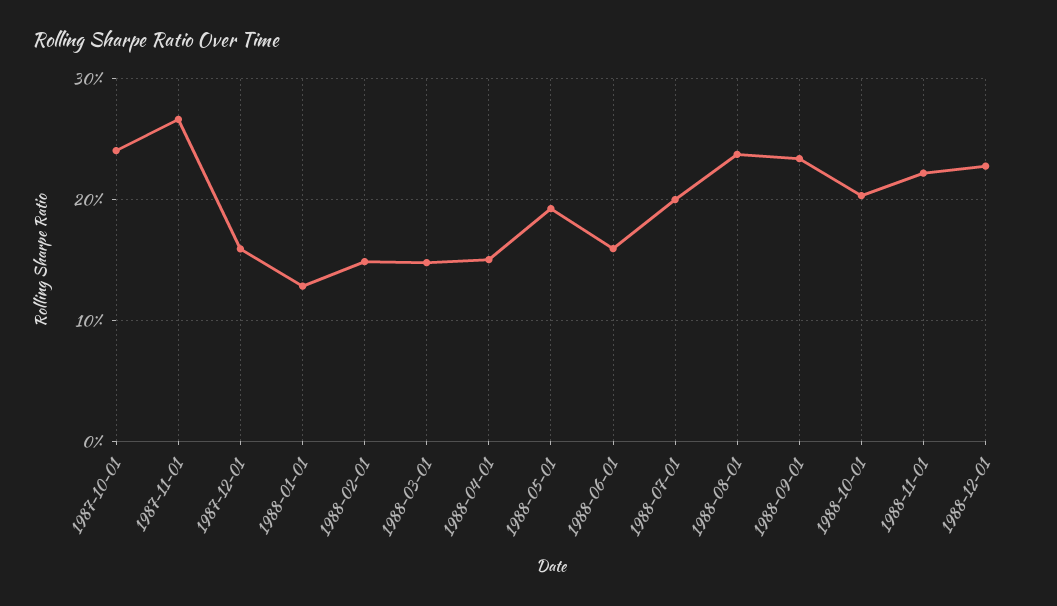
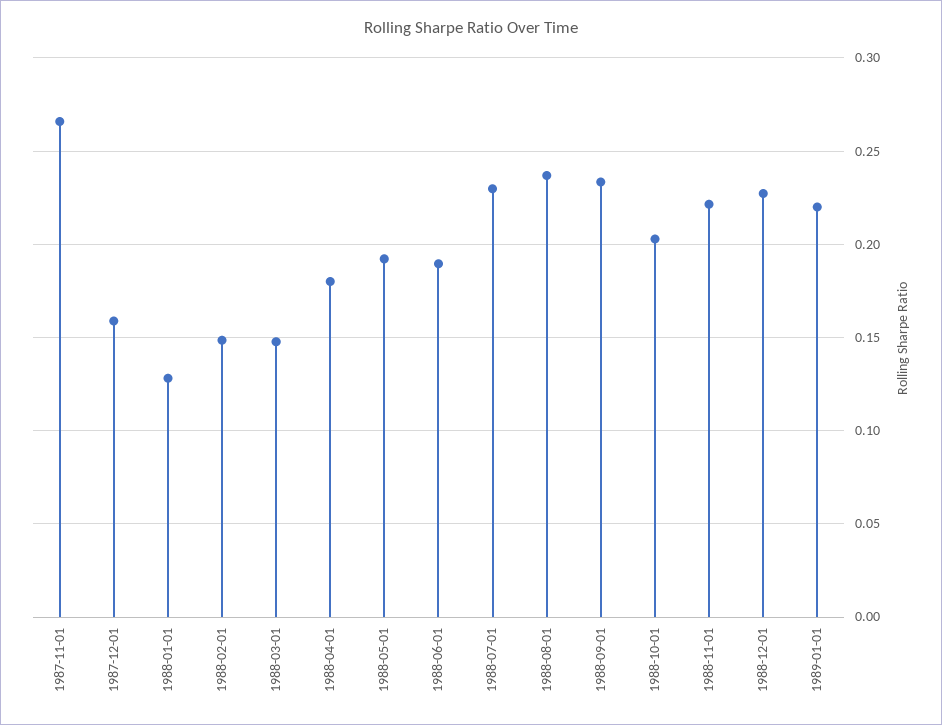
1987-10-01: 0.24 -> none
1988-04-01: 0.15 -> 0.18
1988-06-01: 0.16 -> 0.19
1988-07-01: 0.2 -> 0.23
1989-01-01: none -> 0.22

